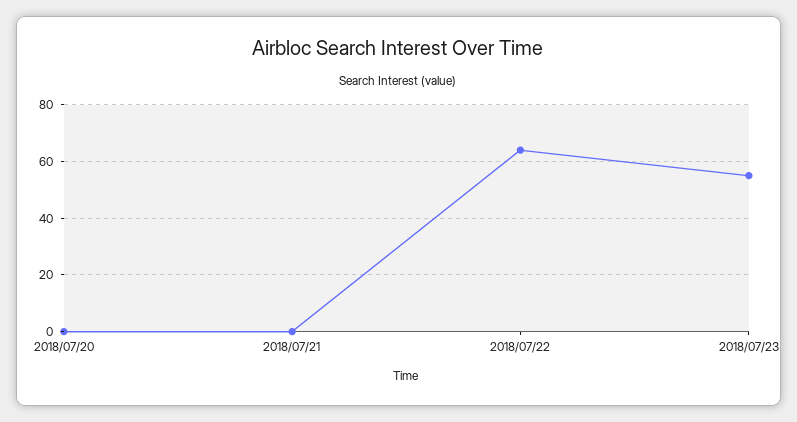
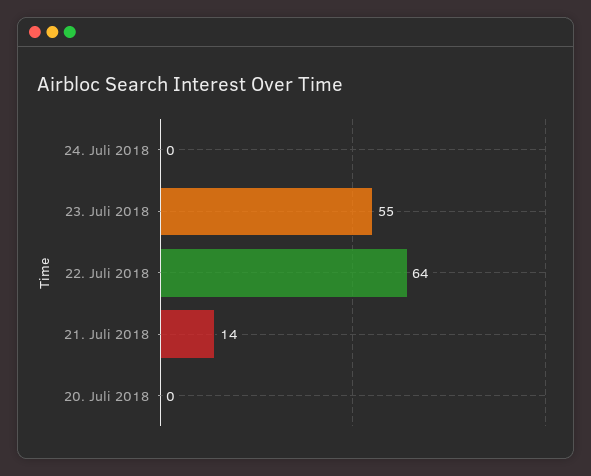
2018/07/21: 0 -> 14
24. Juli 2018: none -> 0

